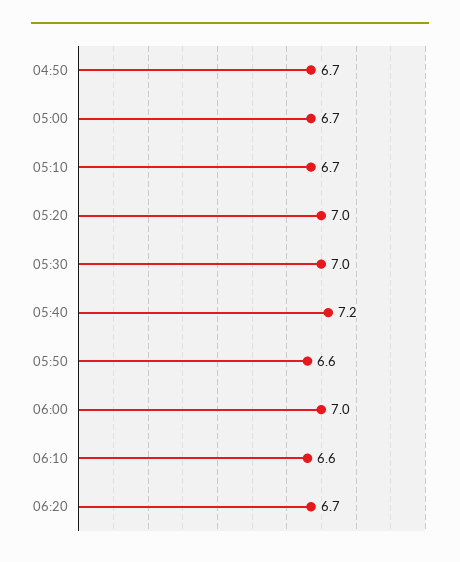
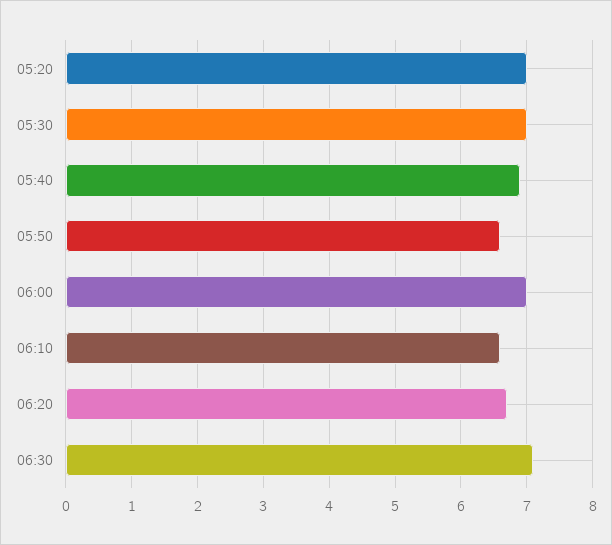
04:50: 6.7 -> none
05:00: 6.7 -> none
05:10: 6.7 -> none
05:40: 7.2 -> 6.9
06:30: none -> 7.1

